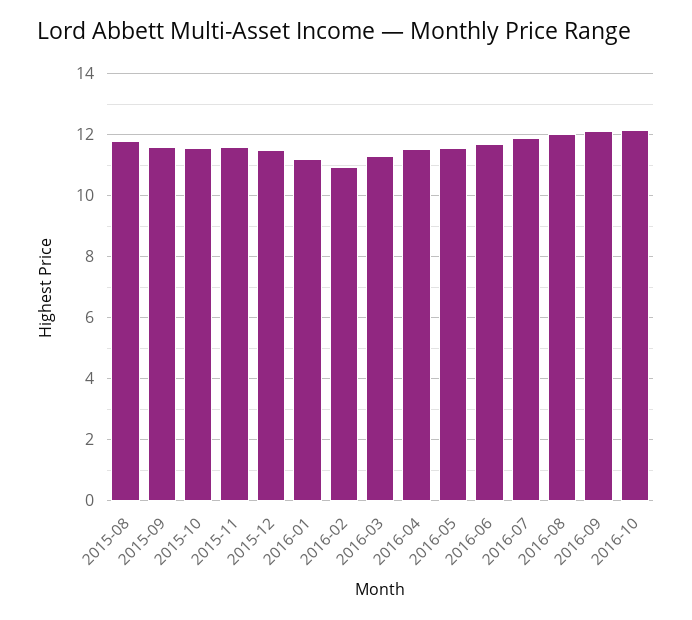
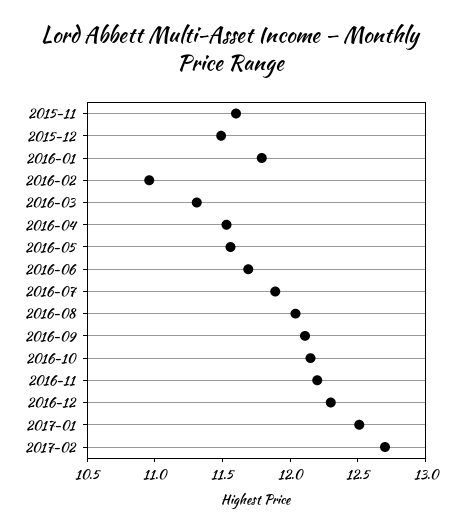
2015-08: 11.8 -> none
2015-09: 11.6 -> none
2015-10: 11.6 -> none
2016-01: 11.2 -> 11.8
2016-11: none -> 12.2
2016-12: none -> 12.3
2017-01: none -> 12.5
2017-02: none -> 12.7

